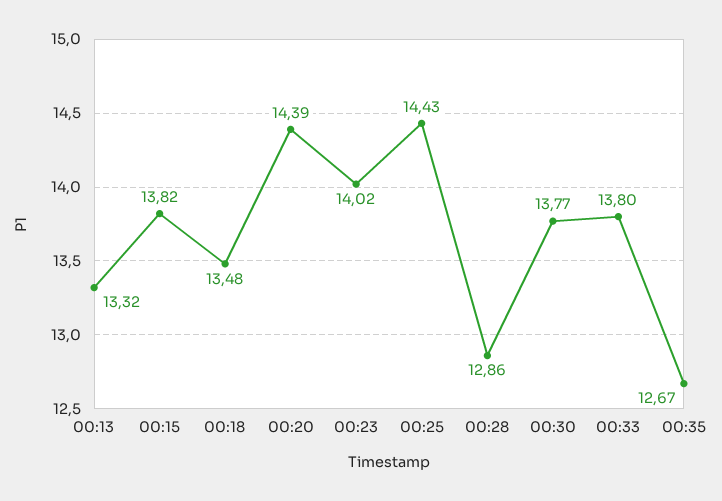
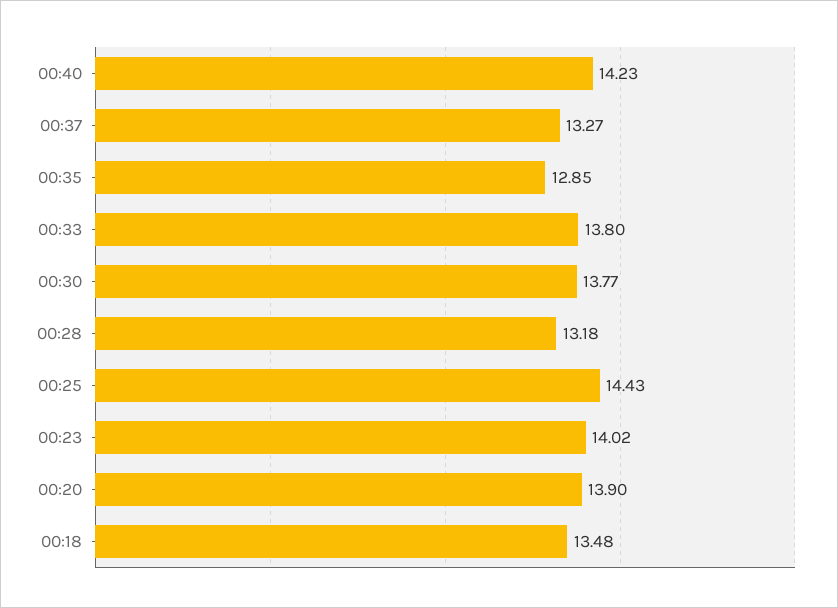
00:13: 13.32 -> none
00:15: 13.82 -> none
00:20: 14.39 -> 13.9
00:28: 12.86 -> 13.18
00:35: 12.67 -> 12.85
00:40: none -> 14.23
00:37: none -> 13.27

